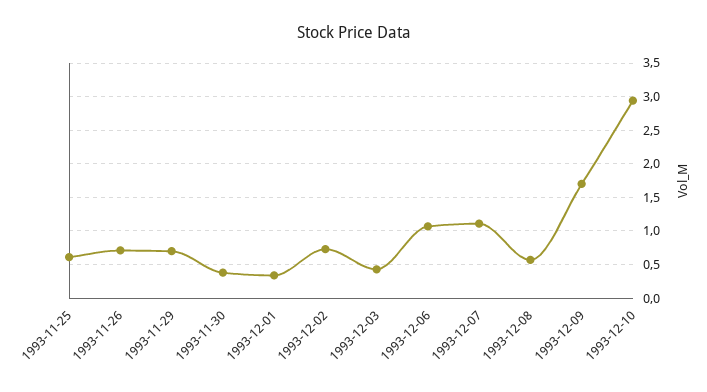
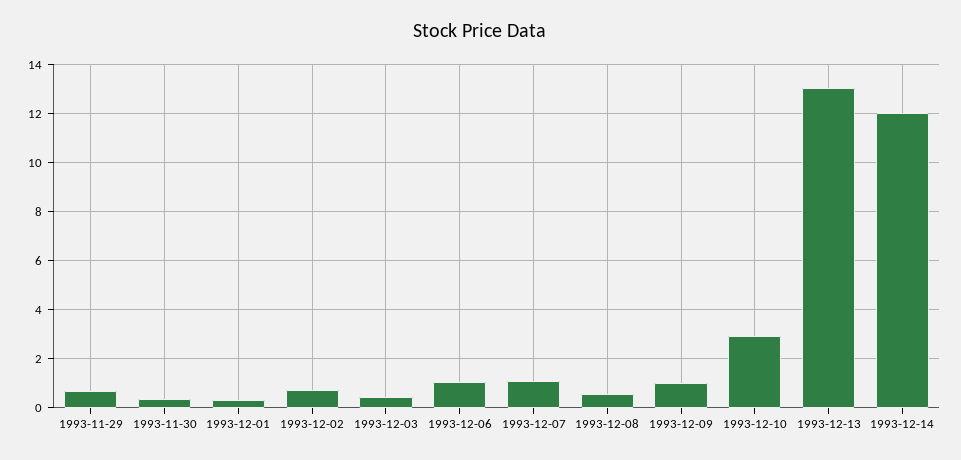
1993-11-25: 0.6 -> none
1993-11-26: 0.7 -> none
1993-12-09: 1.7 -> 1
1993-12-13: none -> 13
1993-12-14: none -> 12

